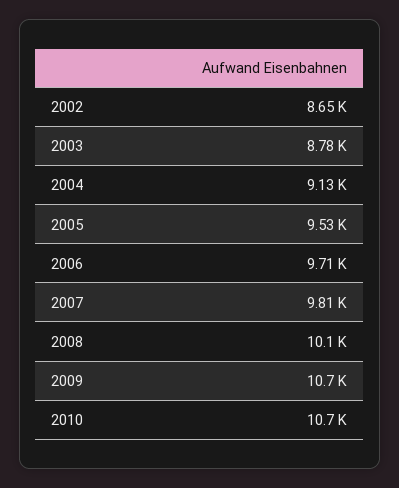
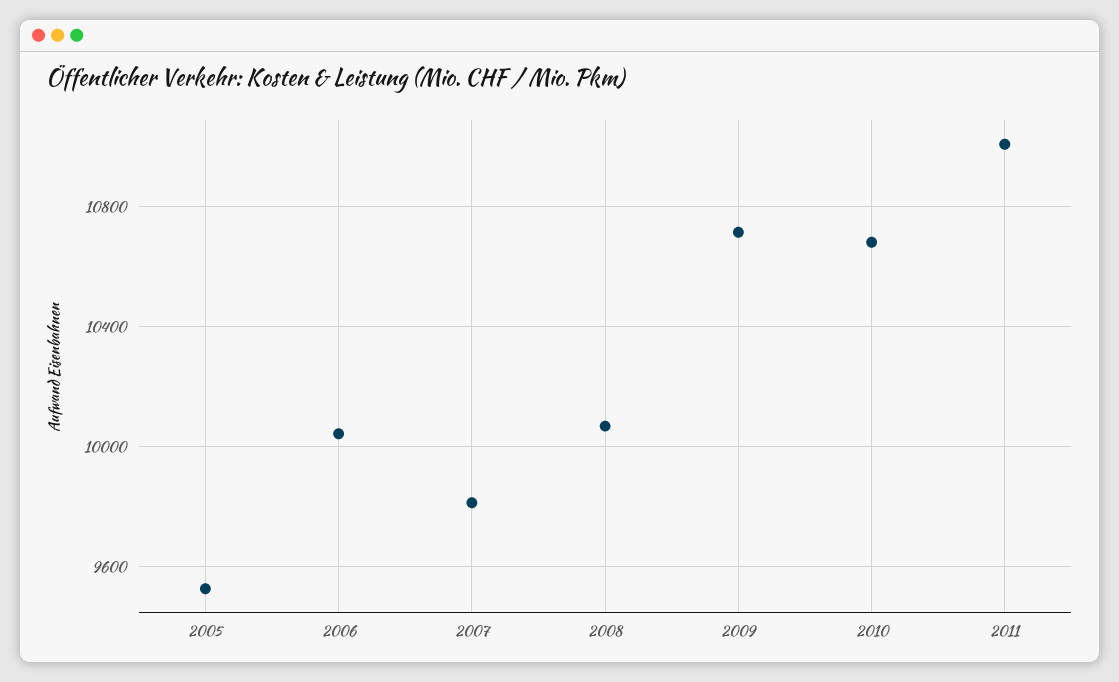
2002: 8650 -> none
2003: 8780 -> none
2004: 9130 -> none
2006: 9710 -> 10050
2011: none -> 11000

